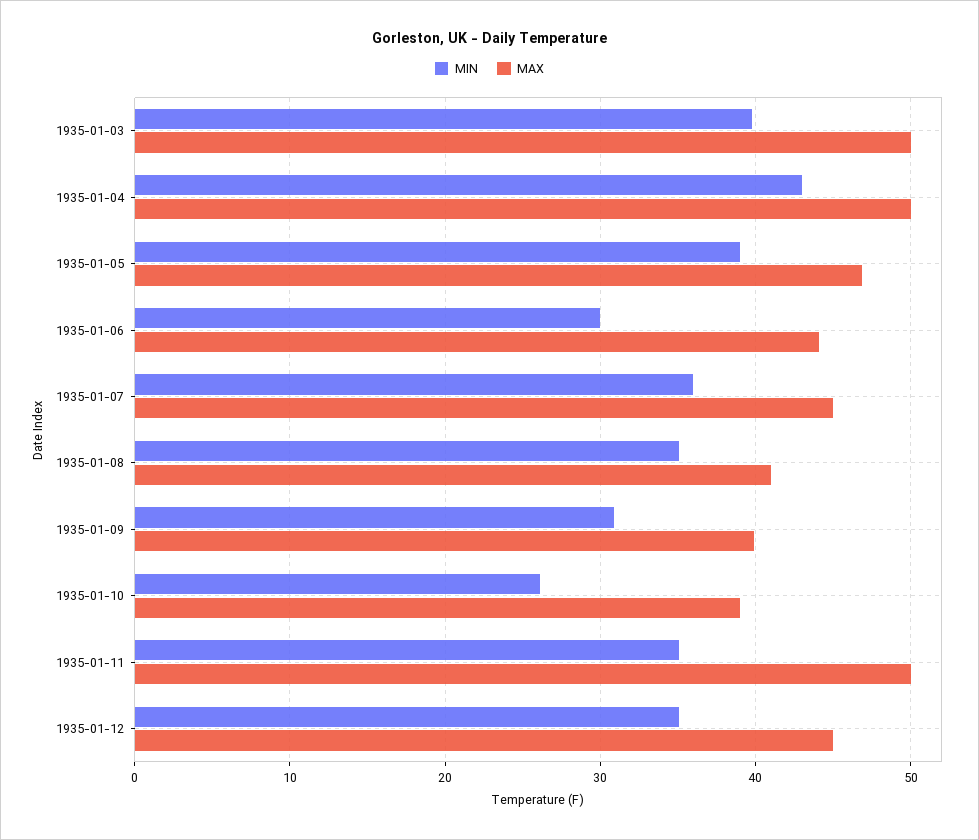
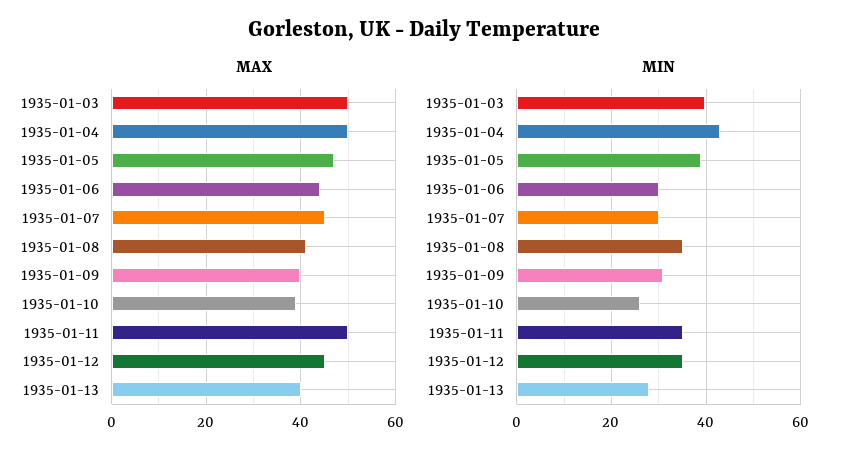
MIN, 1935-01-07: 36 -> 30
MAX, 1935-01-13: none -> 40
MIN, 1935-01-13: none -> 28

